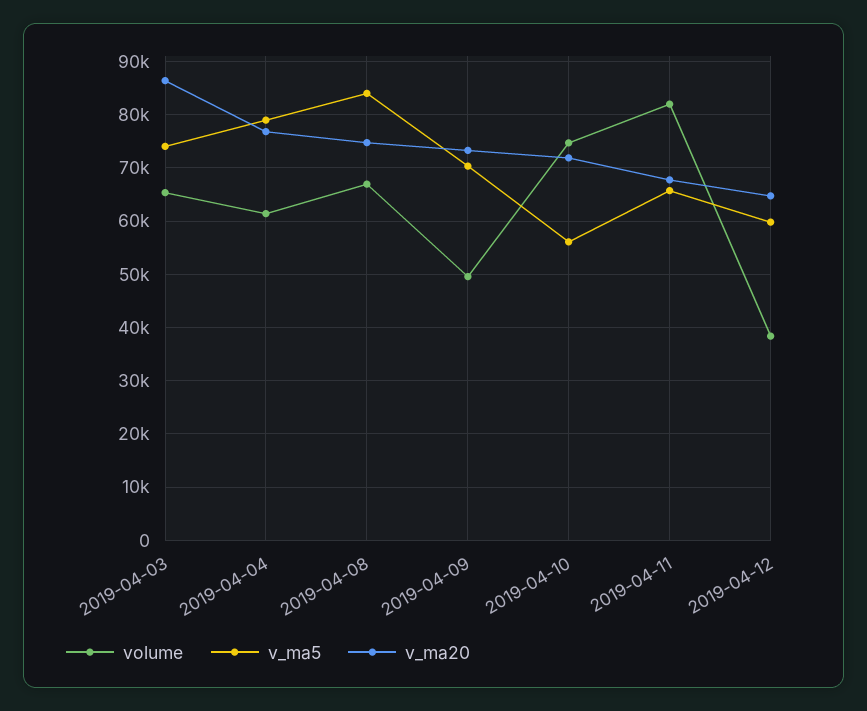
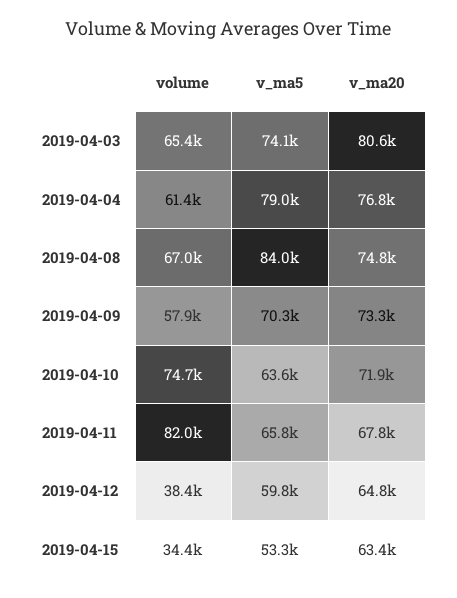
v_ma20, 2019-04-03: 86000 -> 80600
volume, 2019-04-09: 50000 -> 57900
v_ma5, 2019-04-10: 56000 -> 63600
volume, 2019-04-15: none -> 34400
v_ma5, 2019-04-15: none -> 53300
v_ma20, 2019-04-15: none -> 63400

